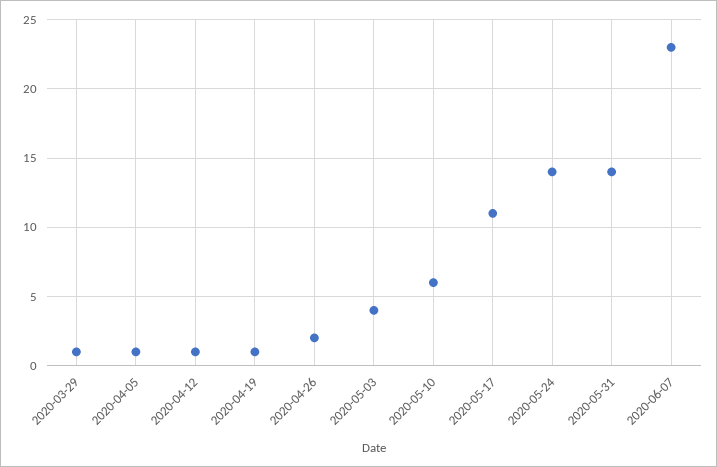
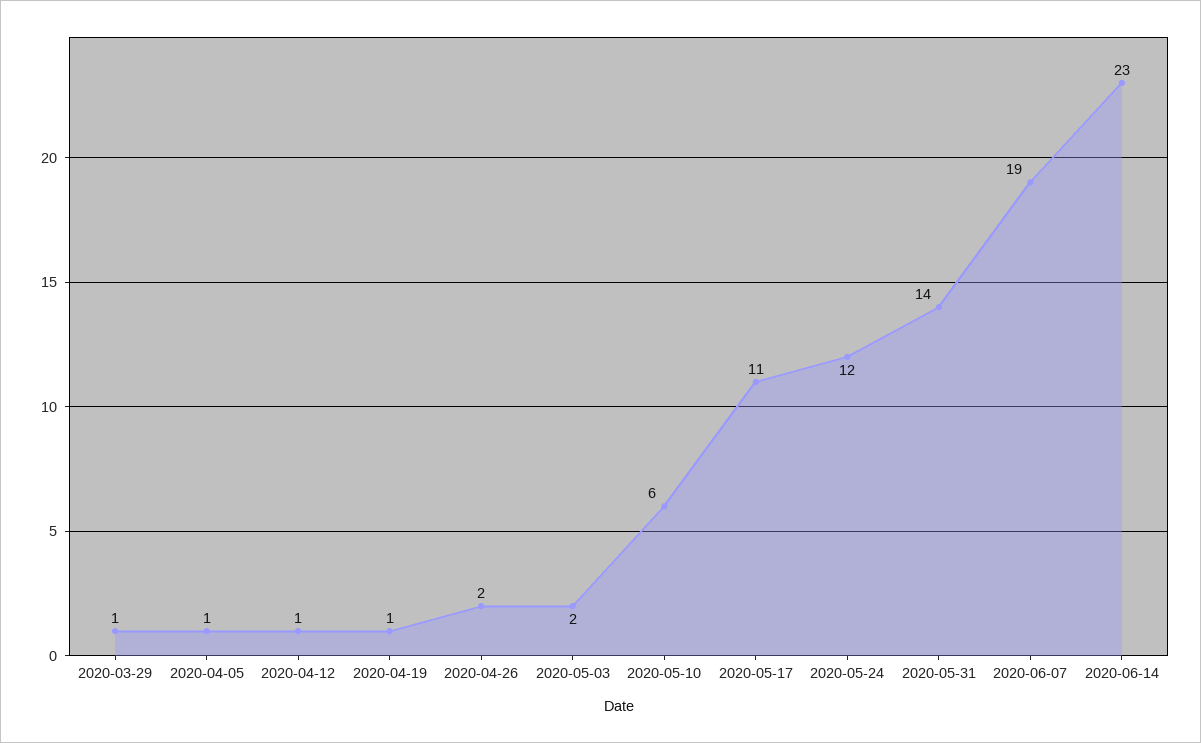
2020-05-03: 4 -> 2
2020-05-24: 14 -> 12
2020-06-07: 23 -> 19
2020-06-14: none -> 23

